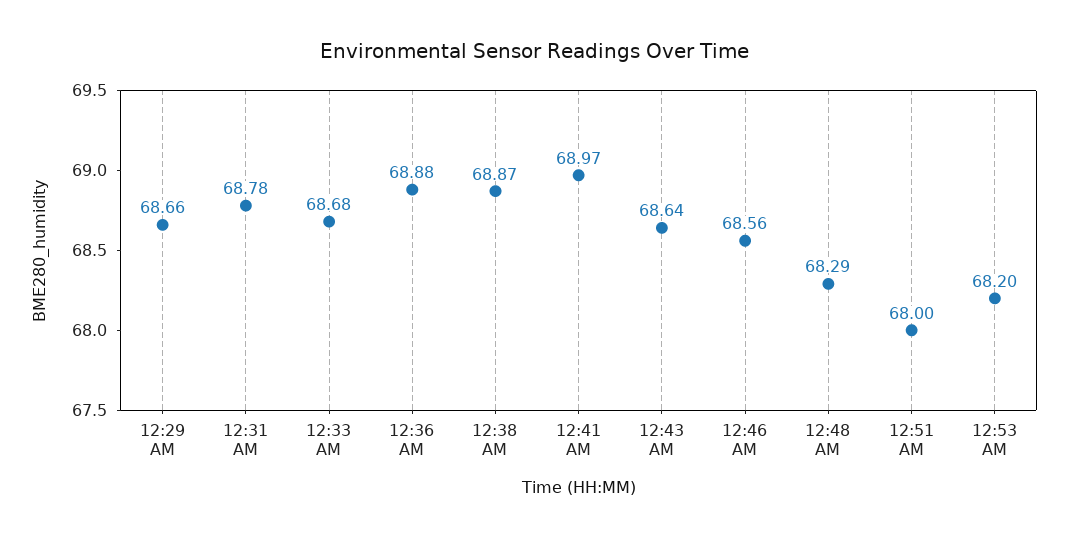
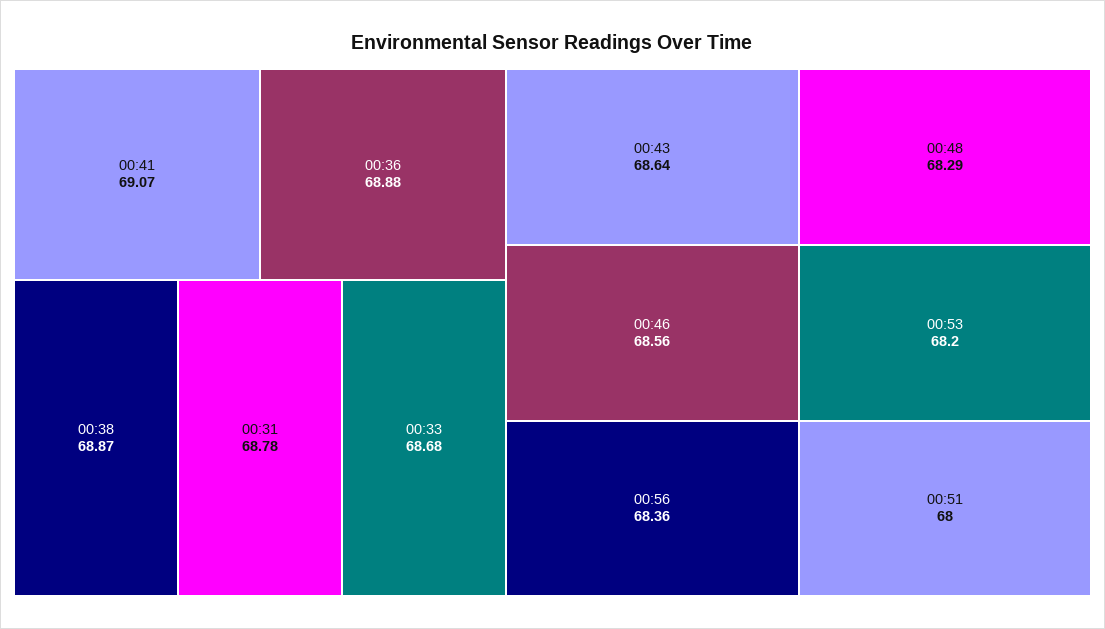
12:29 AM: 68.66 -> none
12:41 AM: 68.97 -> 69.07
00:56: none -> 68.36

